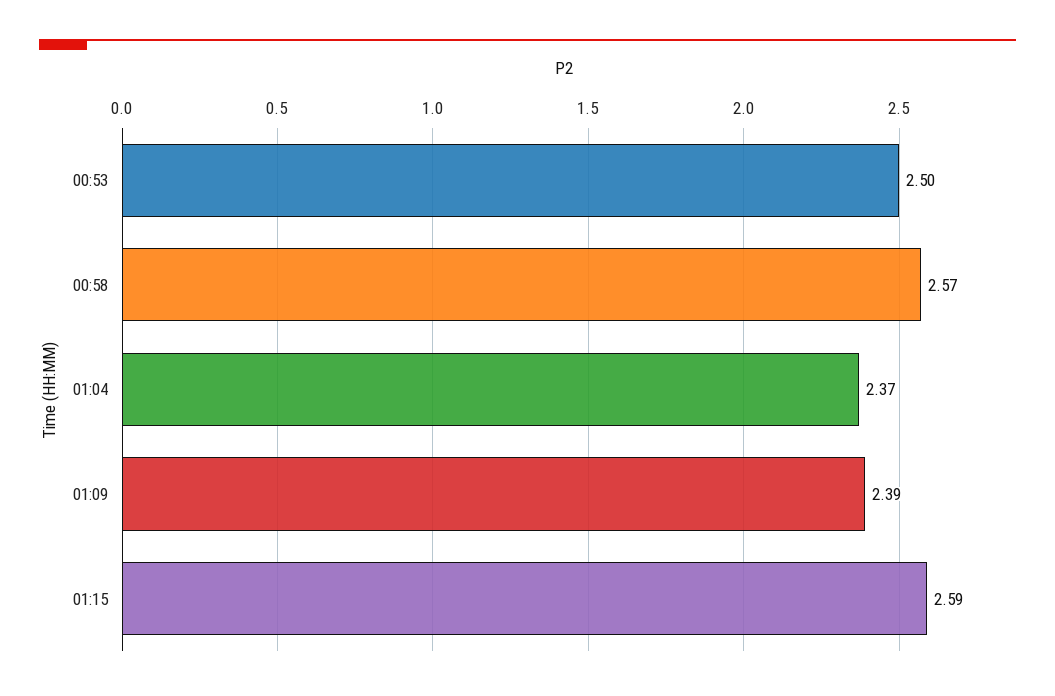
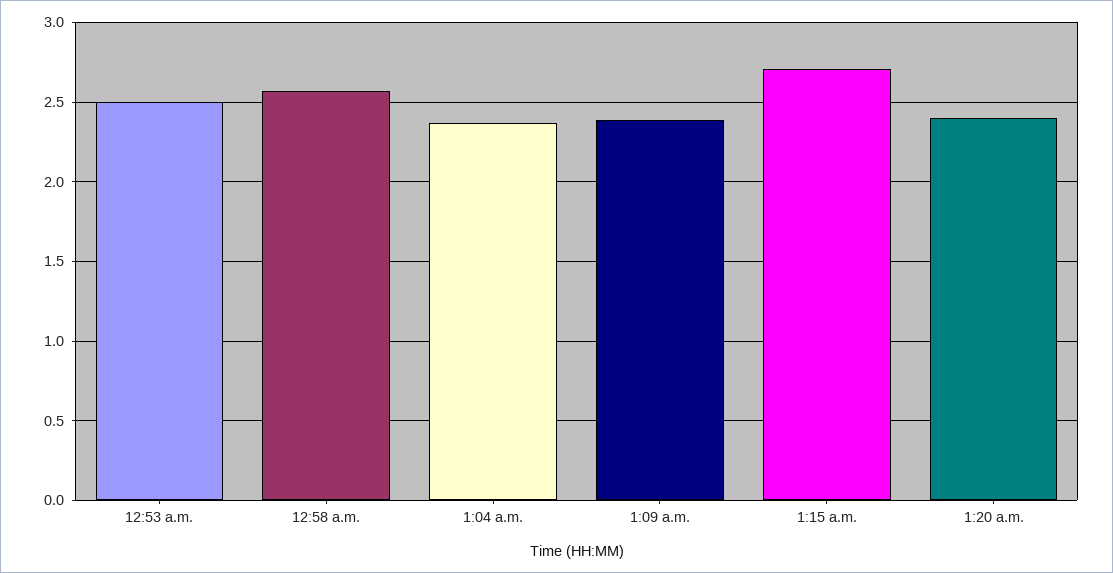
01:15: 2.59 -> 2.7
1:20 a.m.: none -> 2.4

